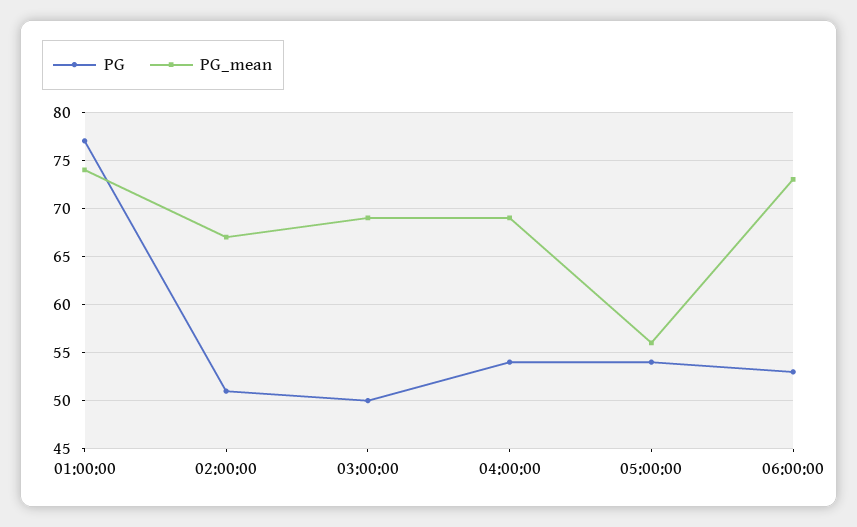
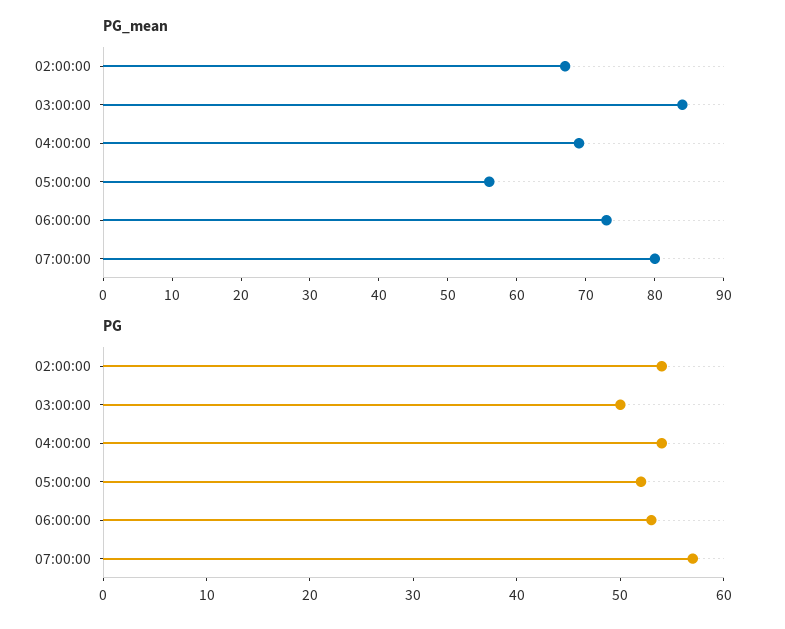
PG, 01:00:00: 77 -> none
PG_mean, 01:00:00: 74 -> none
PG, 02:00:00: 51 -> 54
PG_mean, 03:00:00: 69 -> 85
PG, 05:00:00: 54 -> 52
PG_mean, 07:00:00: none -> 80
PG, 07:00:00: none -> 57

